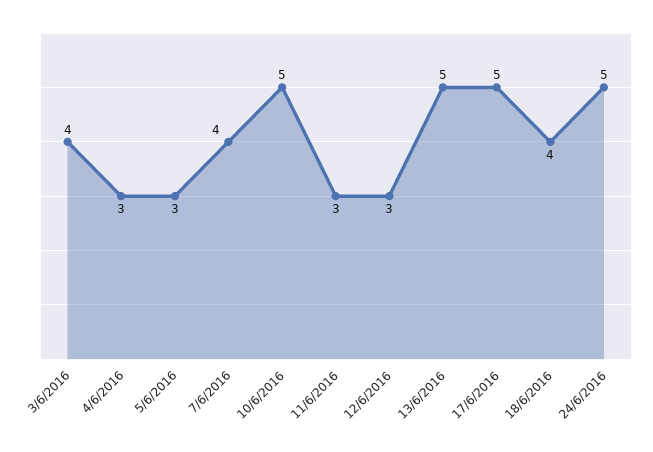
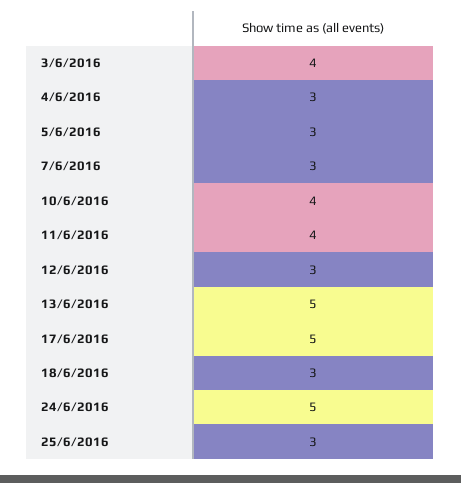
7/6/2016: 4 -> 3
10/6/2016: 5 -> 4
11/6/2016: 3 -> 4
18/6/2016: 4 -> 3
25/6/2016: none -> 3

